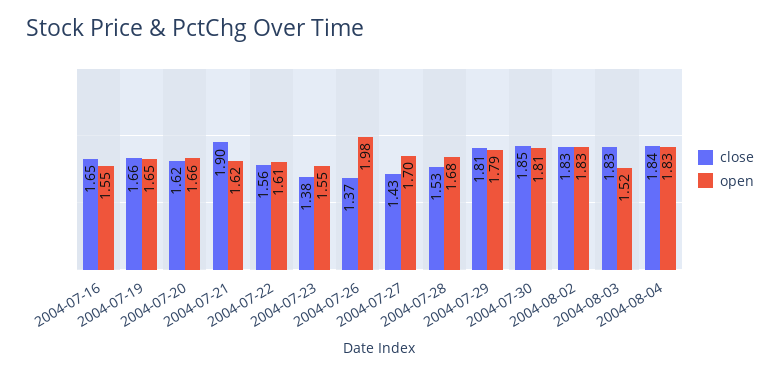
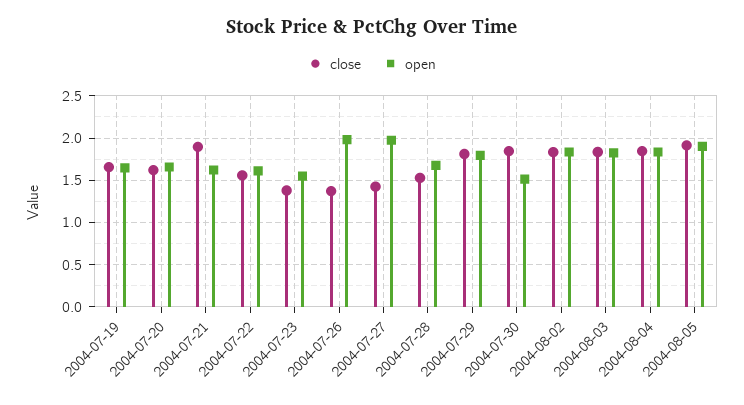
close, 2004-07-16: 1.65 -> none
open, 2004-07-16: 1.55 -> none
open, 2004-07-27: 1.7 -> 2
open, 2004-07-30: 1.81 -> 1.5
open, 2004-08-03: 1.52 -> 1.8
close, 2004-08-05: none -> 1.9
open, 2004-08-05: none -> 1.9

